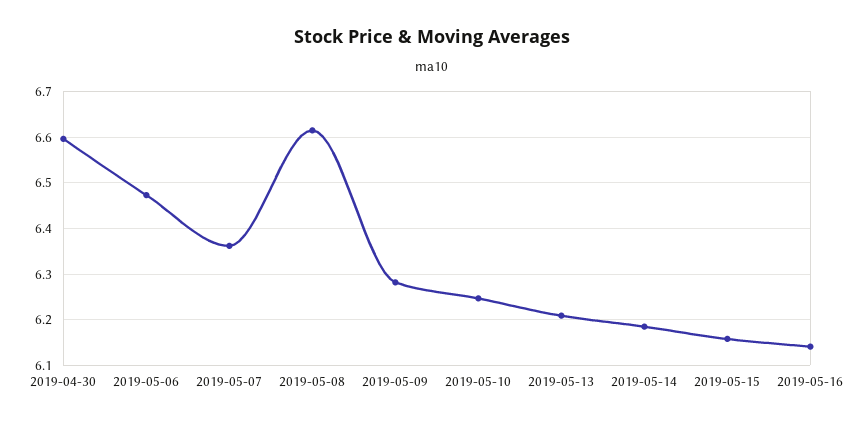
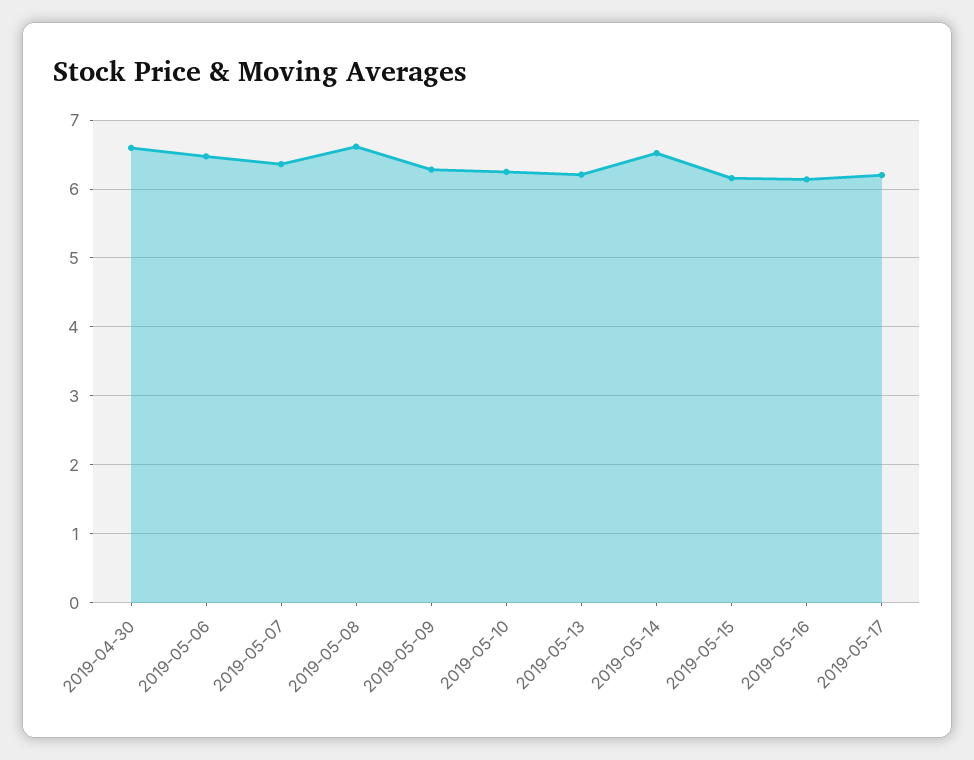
2019-05-14: 6.18 -> 6.5
2019-05-17: none -> 6.2

